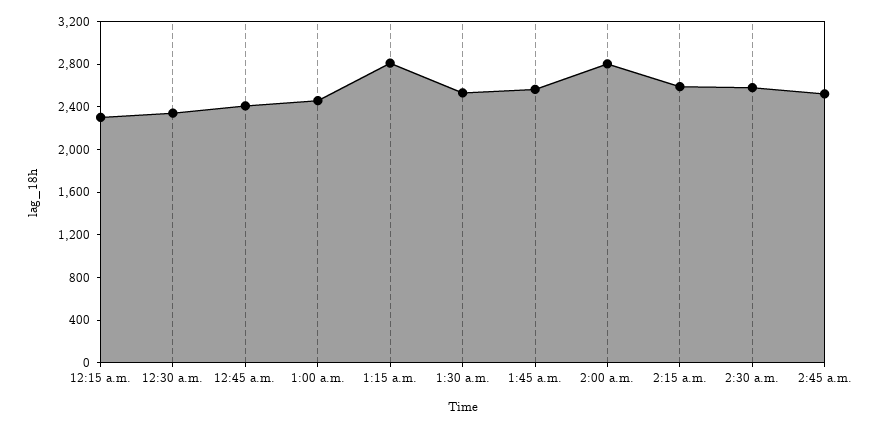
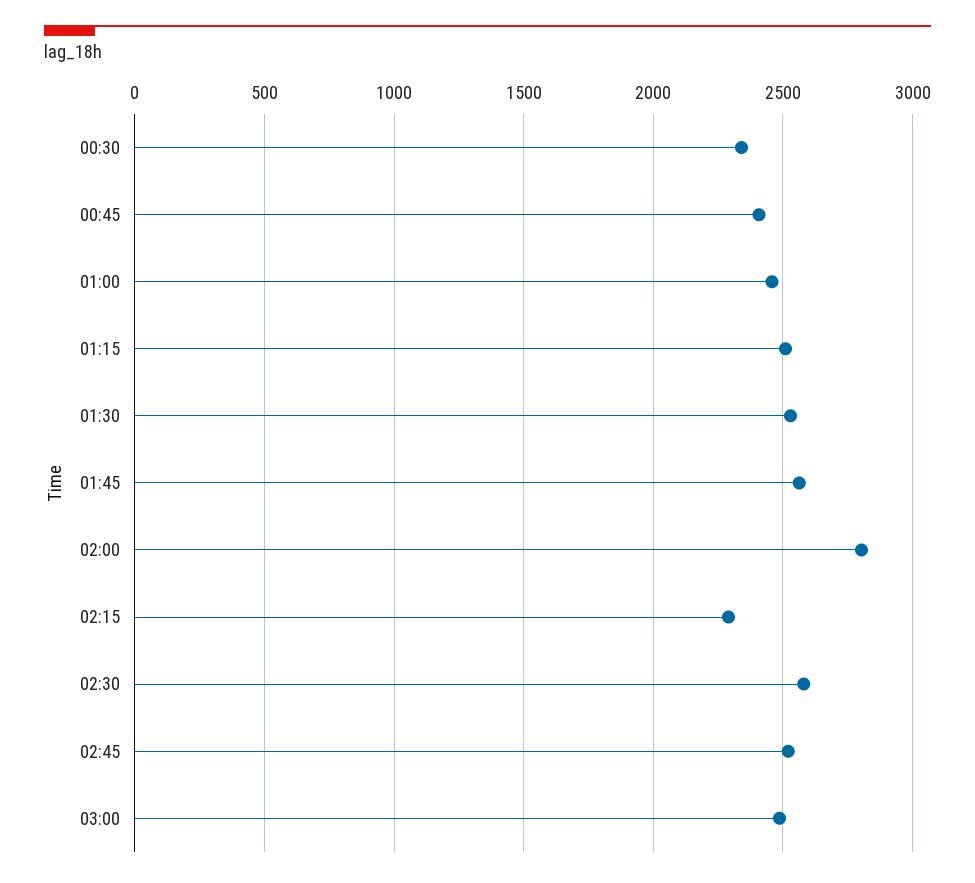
12:15 a.m.: 2300 -> none
1:15 a.m.: 2800 -> 2500
2:15 a.m.: 2600 -> 2300
03:00: none -> 2500

